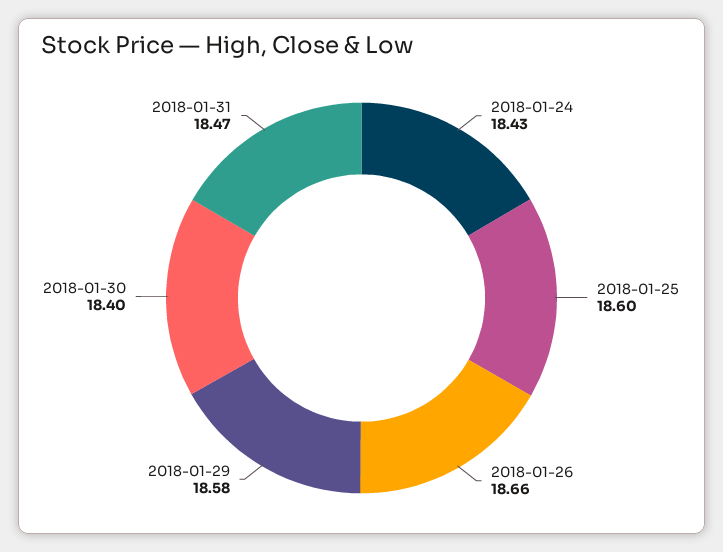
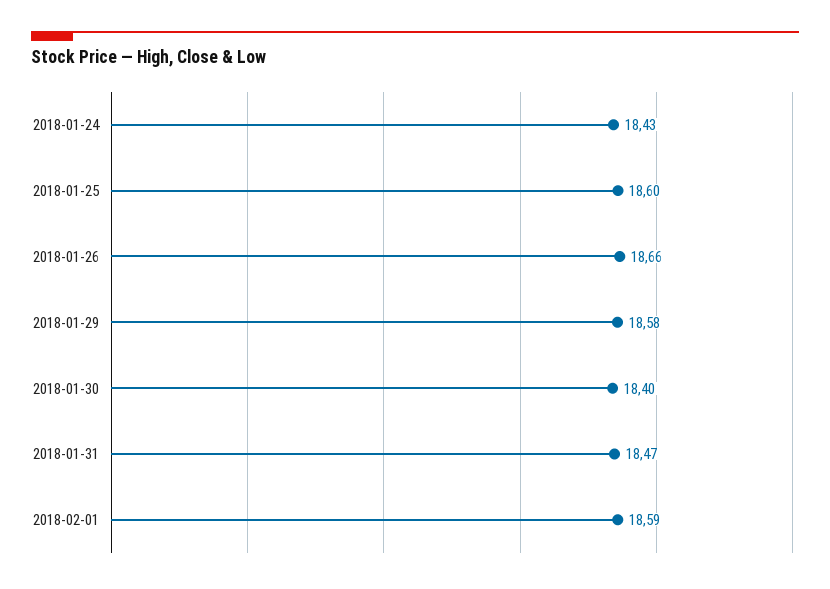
2018-02-01: none -> 18.59

